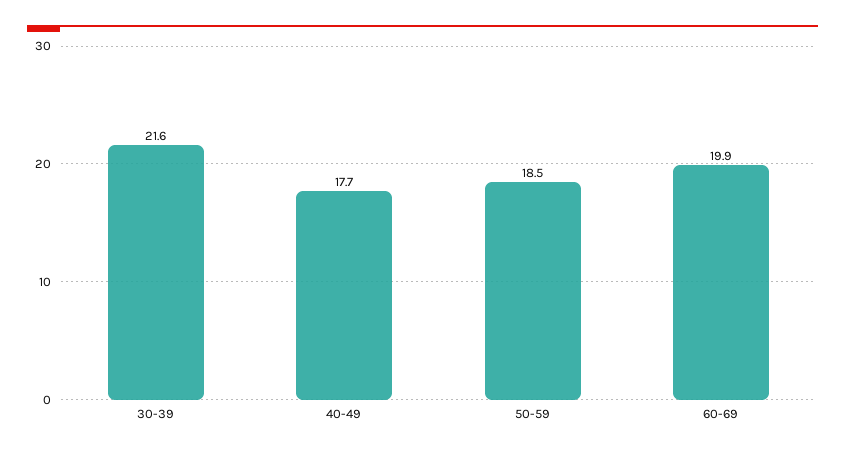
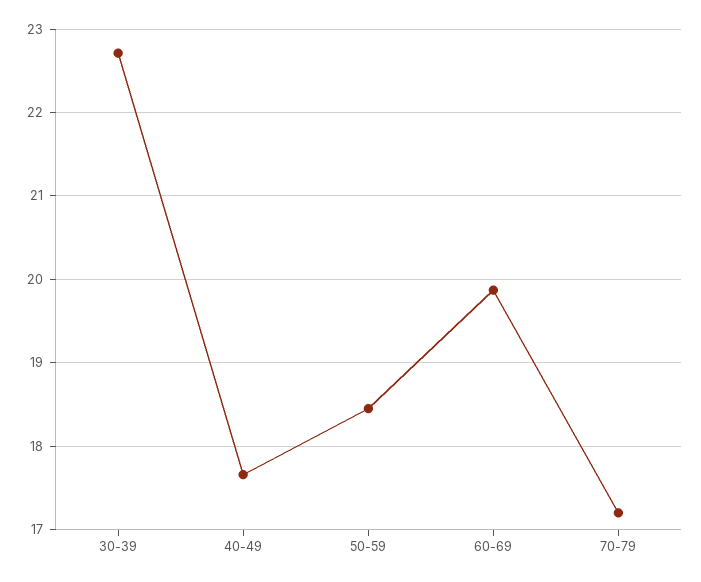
30-39: 21.6 -> 22.7
70-79: none -> 17.2

